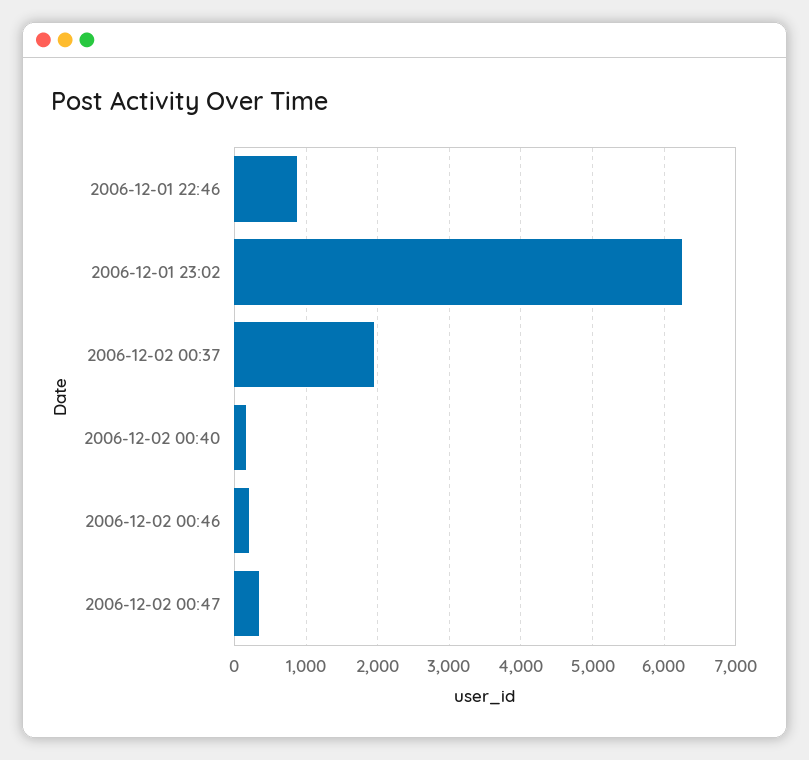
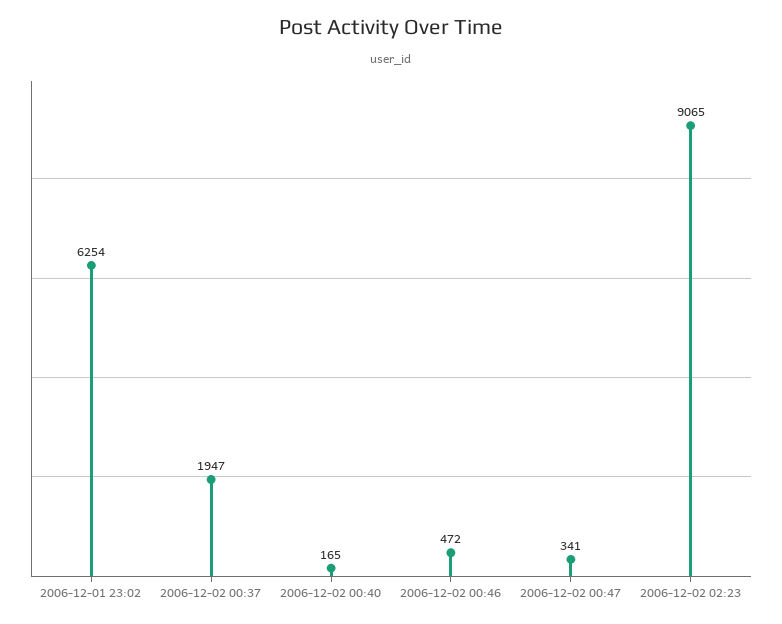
2006-12-01 22:46: 900 -> none
2006-12-02 00:46: 200 -> 472
2006-12-02 02:23: none -> 9065

